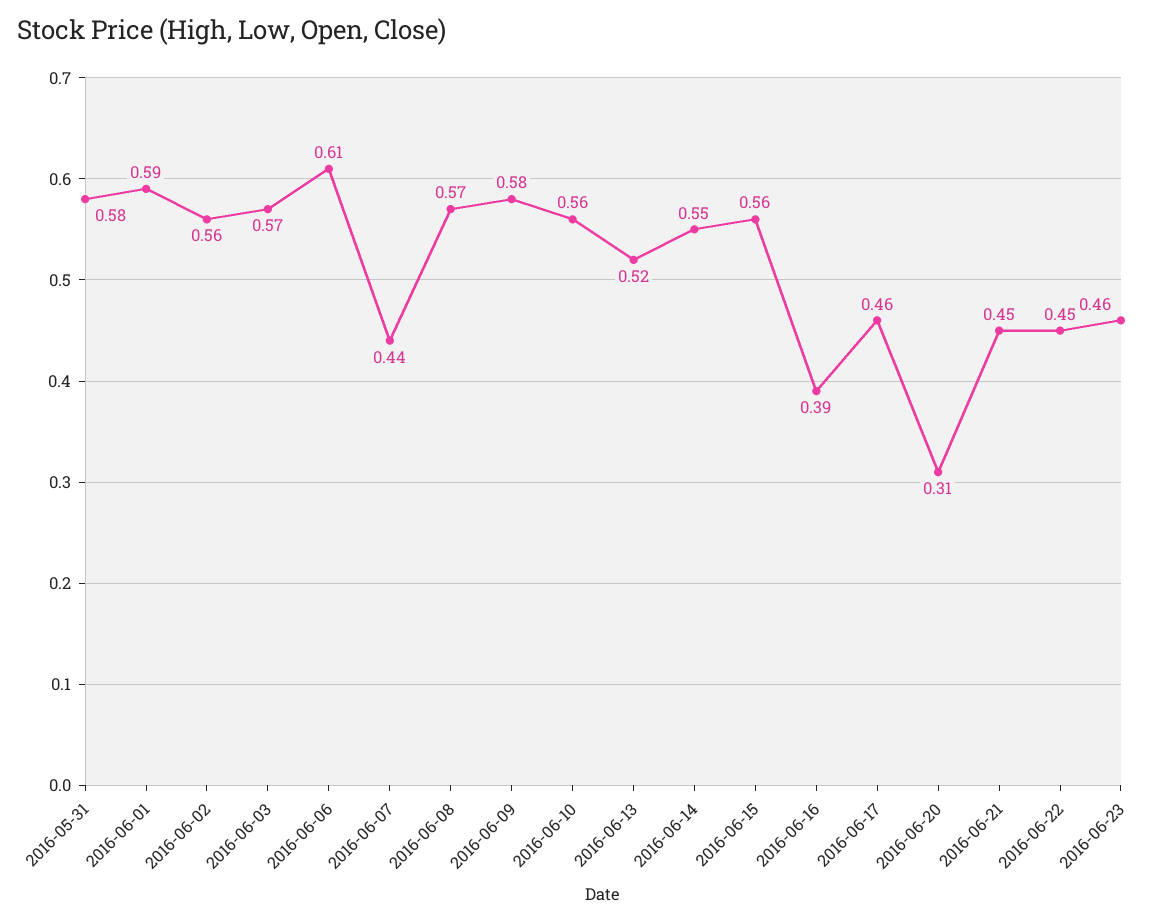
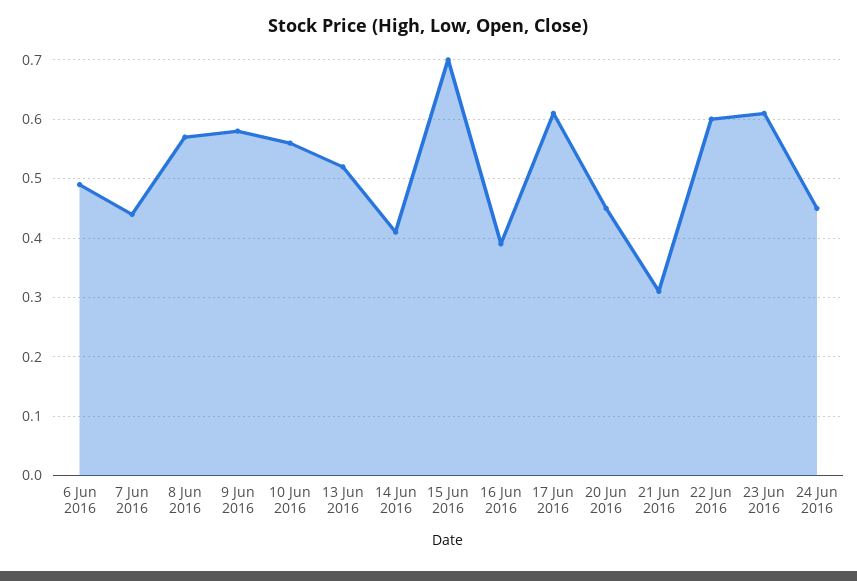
2016-05-31: 0.58 -> none
2016-06-01: 0.59 -> none
2016-06-02: 0.56 -> none
2016-06-03: 0.57 -> none
2016-06-06: 0.61 -> 0.5
2016-06-14: 0.55 -> 0.4
2016-06-15: 0.56 -> 0.7
2016-06-17: 0.46 -> 0.6
2016-06-20: 0.31 -> 0.45
2016-06-21: 0.45 -> 0.3
2016-06-22: 0.45 -> 0.6
2016-06-23: 0.46 -> 0.6
24 Jun 2016: none -> 0.45

